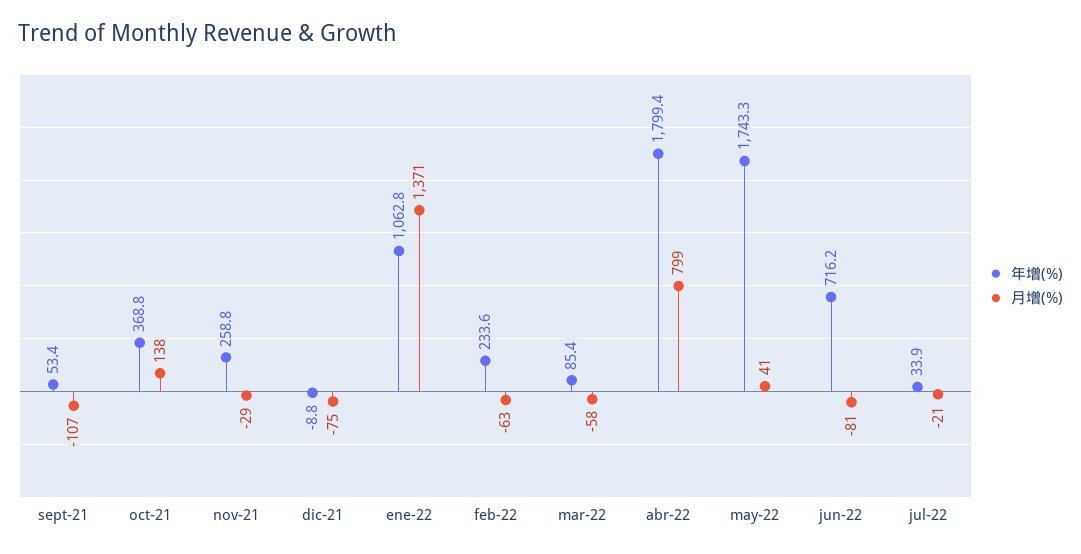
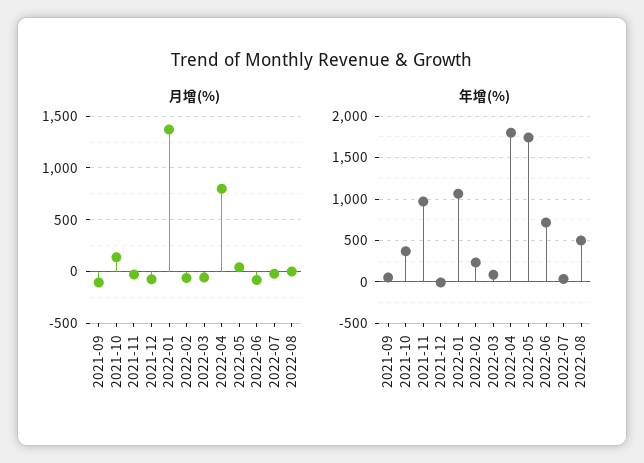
年增(%), nov-21: 258.8 -> 1000
月增(%), 2022-08: none -> 0
年增(%), 2022-08: none -> 500

